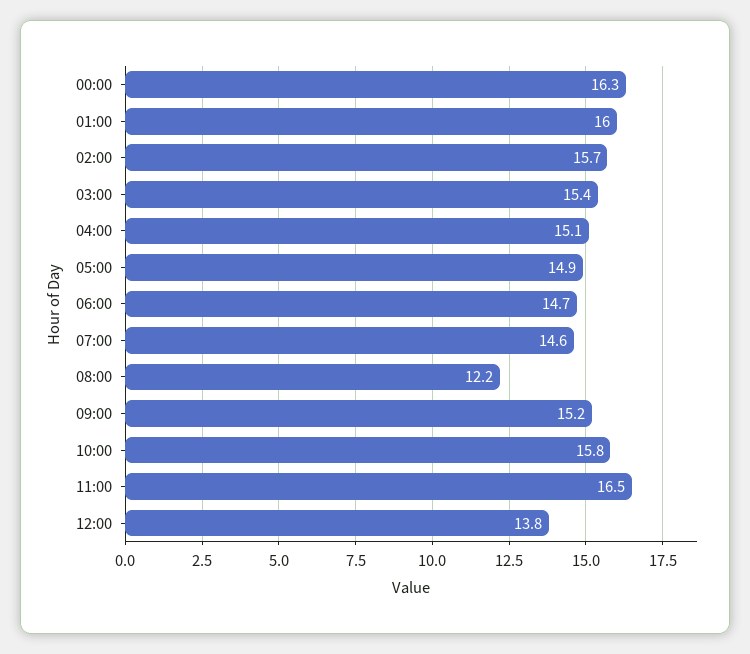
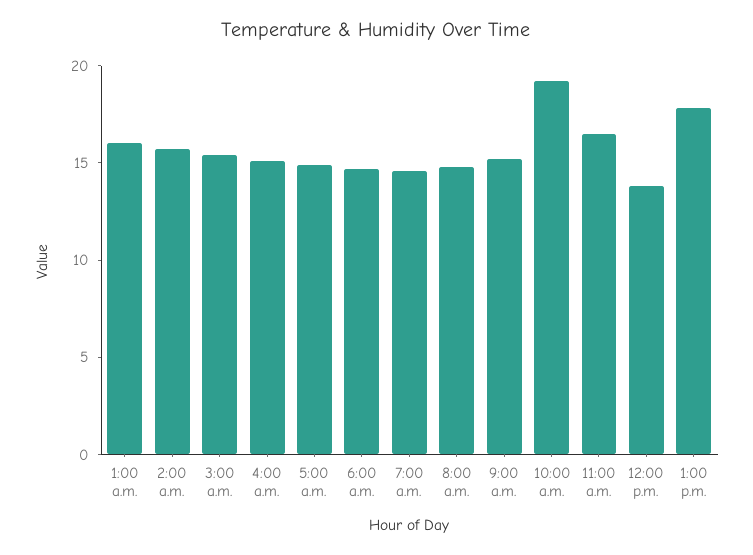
00:00: 16.3 -> none
08:00: 12.2 -> 15
10:00: 15.8 -> 19
1:00 p.m.: none -> 18

